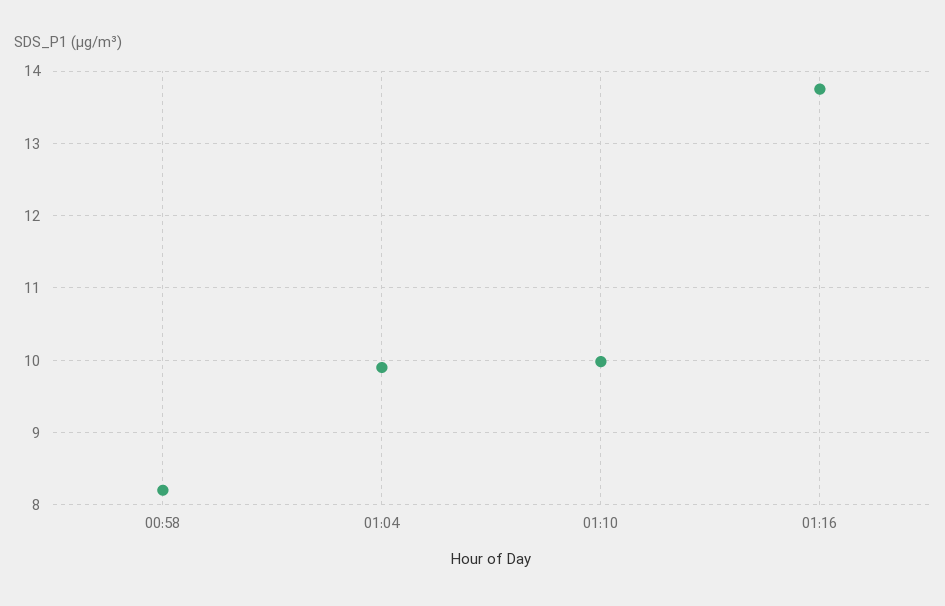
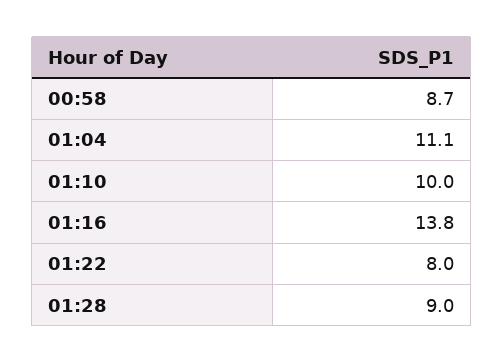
00:58: 8.2 -> 8.7
01:04: 9.9 -> 11.1
01:22: none -> 8
01:28: none -> 9

